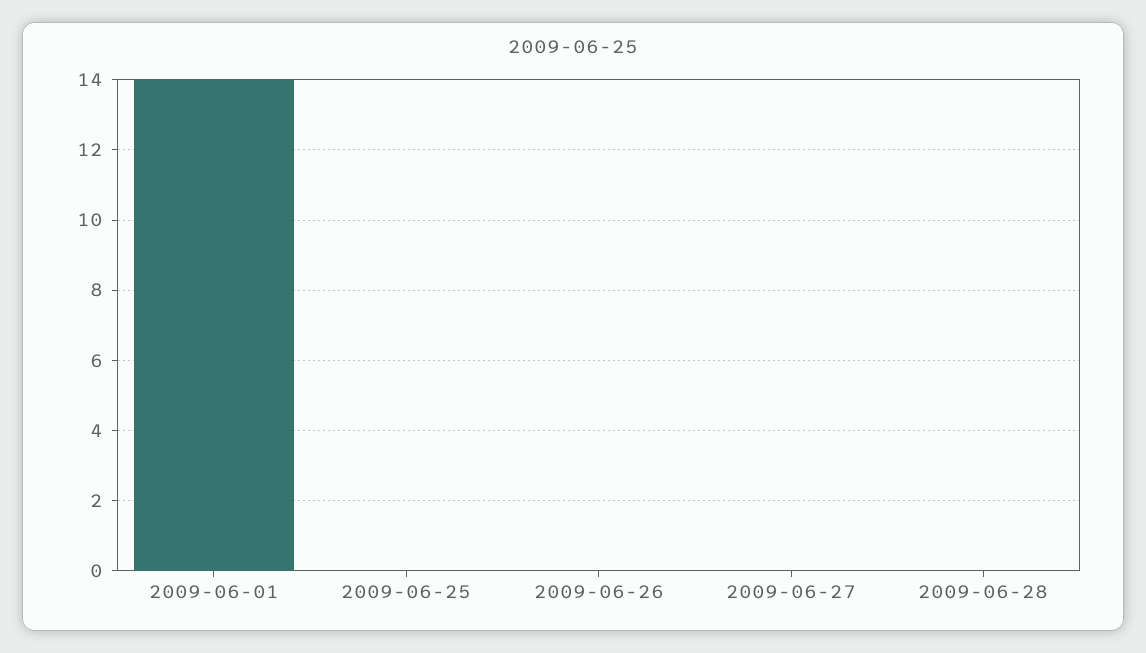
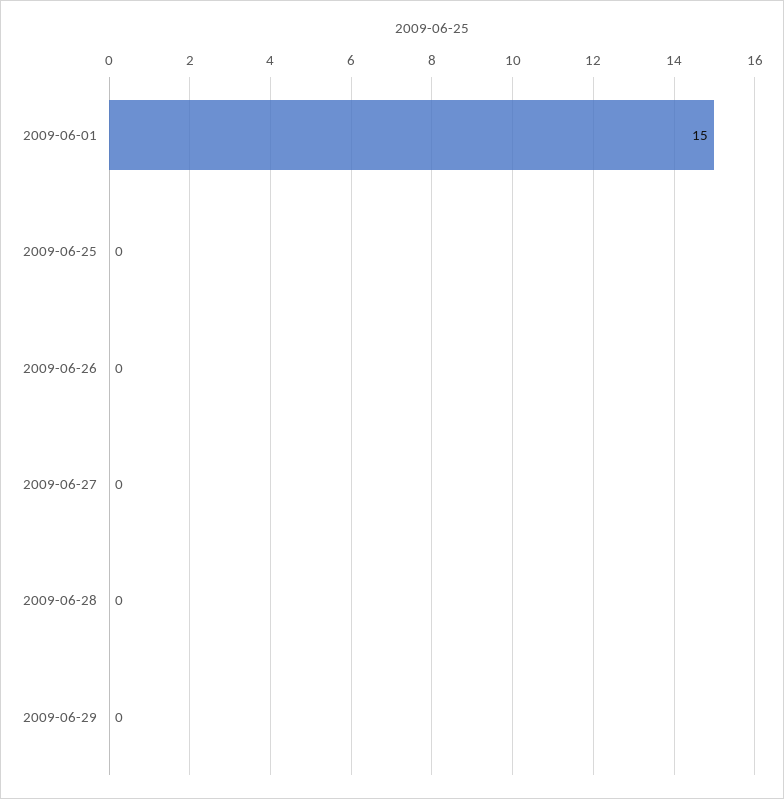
2009-06-01: 14 -> 15
2009-06-29: none -> 0

